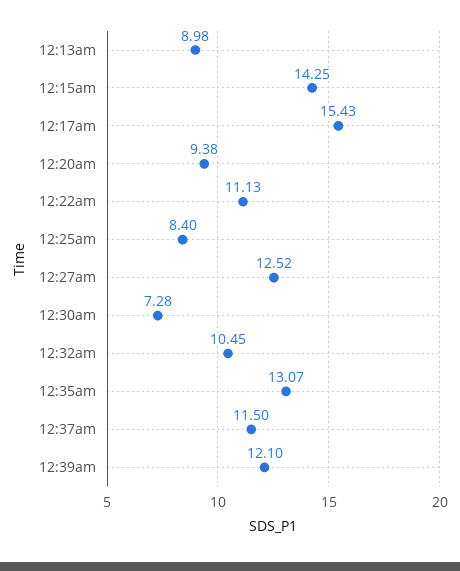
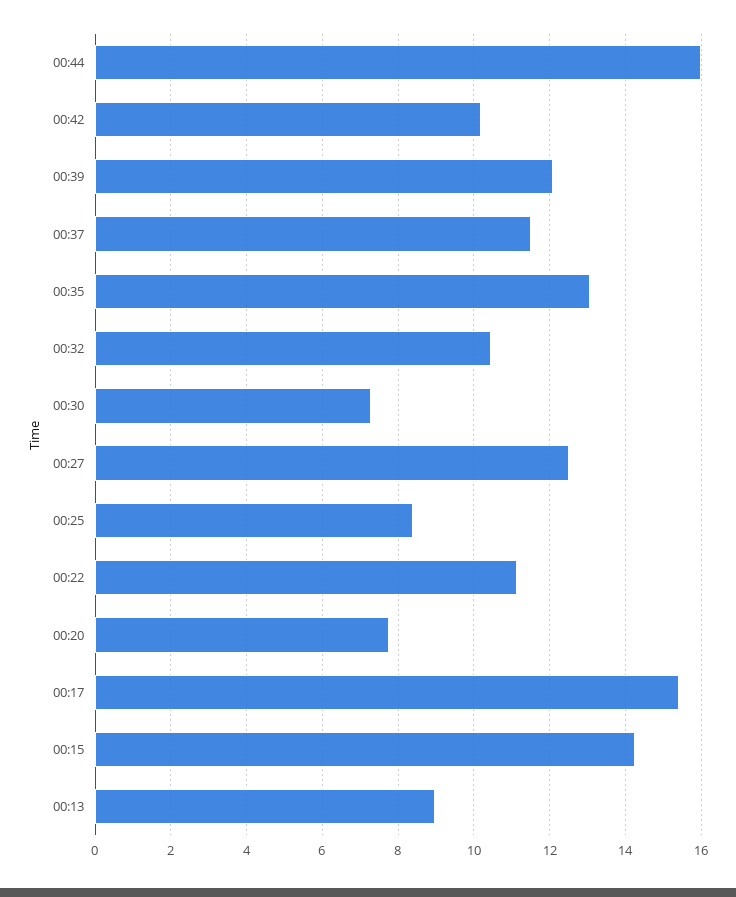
12:20am: 9.38 -> 7.8
00:44: none -> 16
00:42: none -> 10.2

